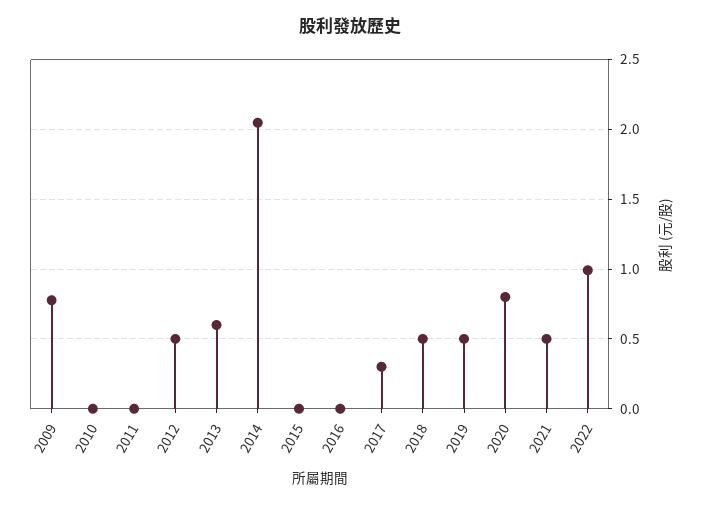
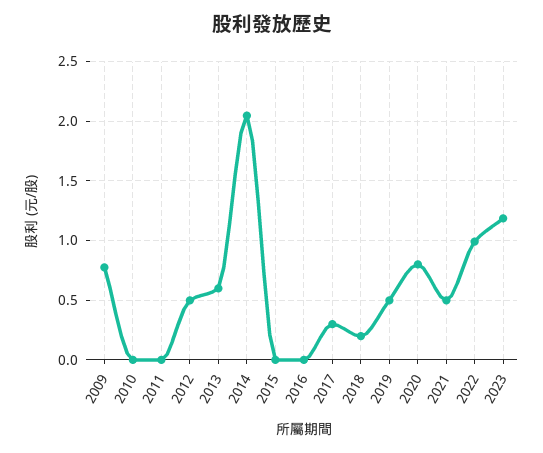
2018: 0.5 -> 0.2
2023: none -> 1.2

